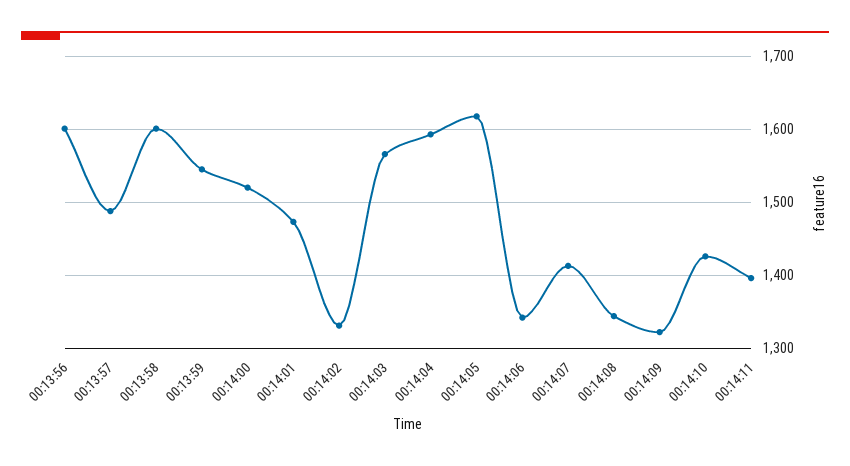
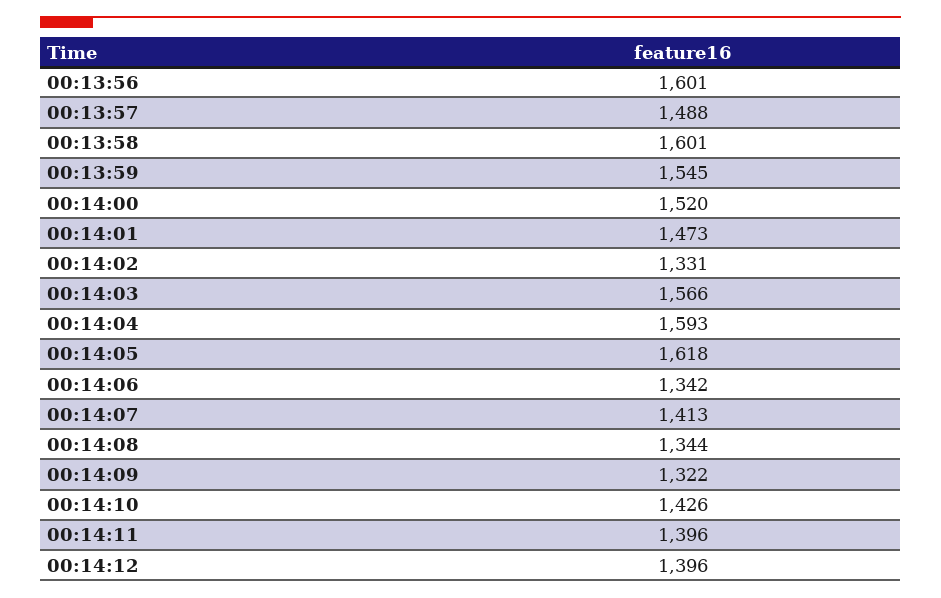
00:14:12: none -> 1396

